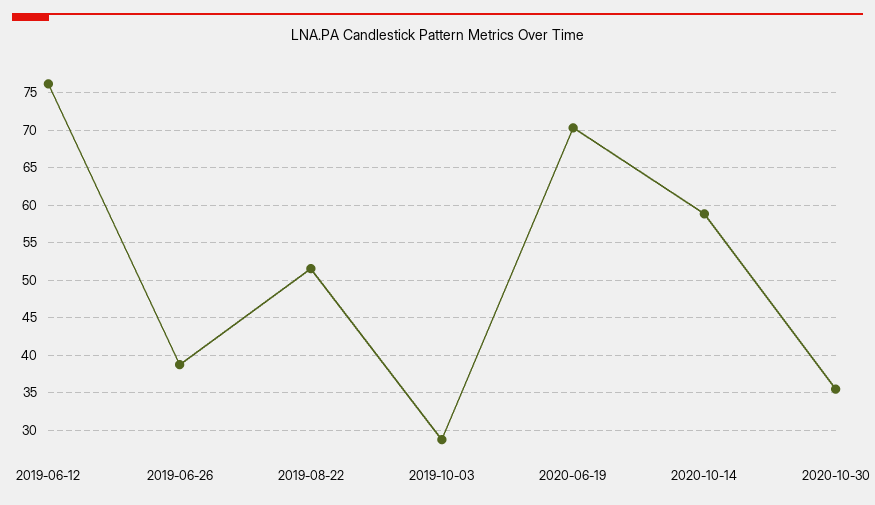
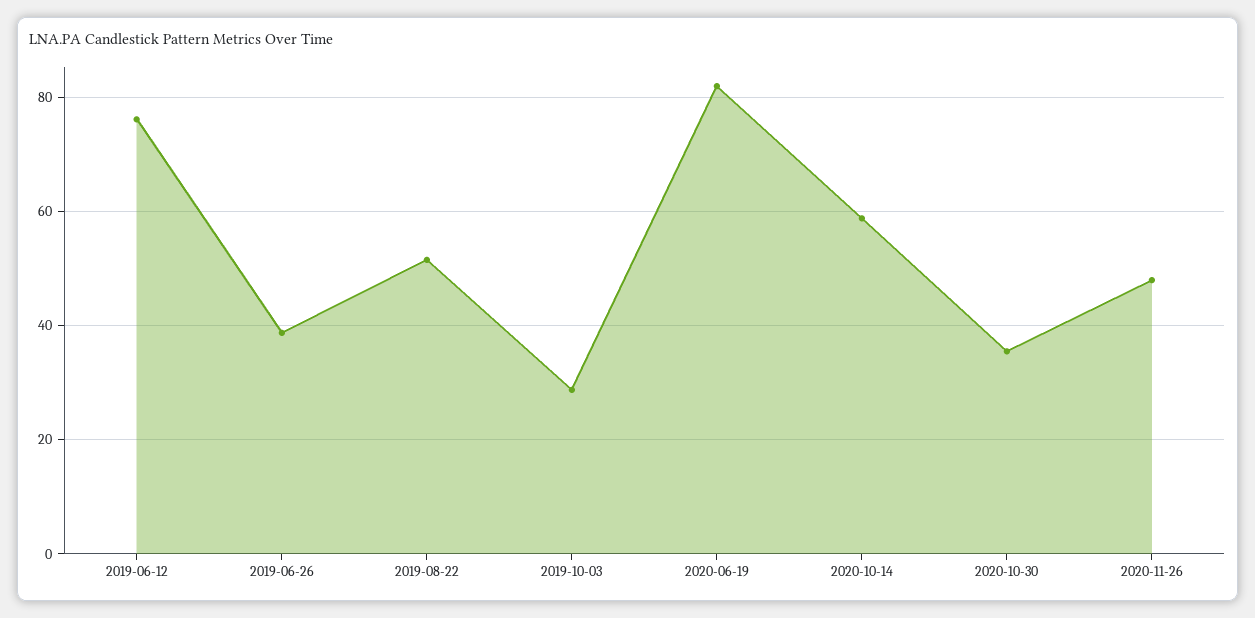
2020-06-19: 70 -> 82
2020-11-26: none -> 48

